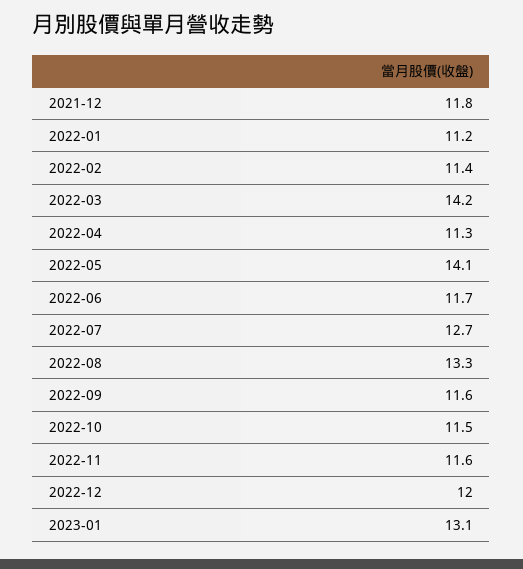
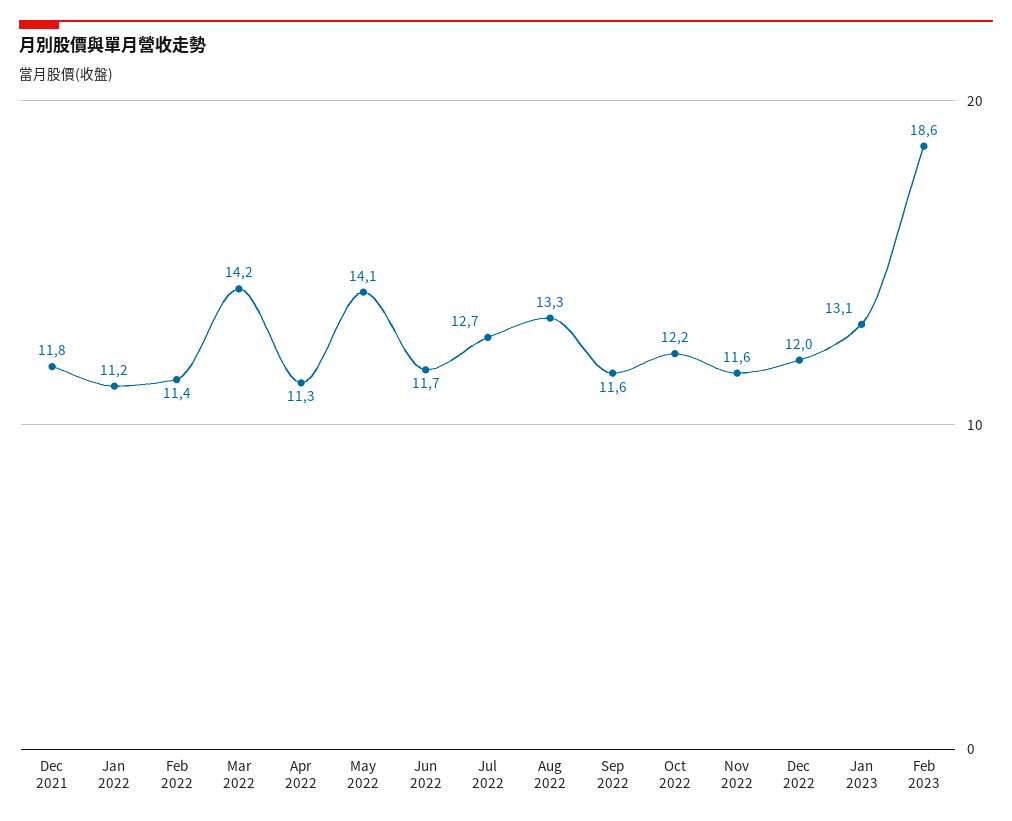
2022-10: 11.5 -> 12.2
Feb 2023: none -> 18.6

